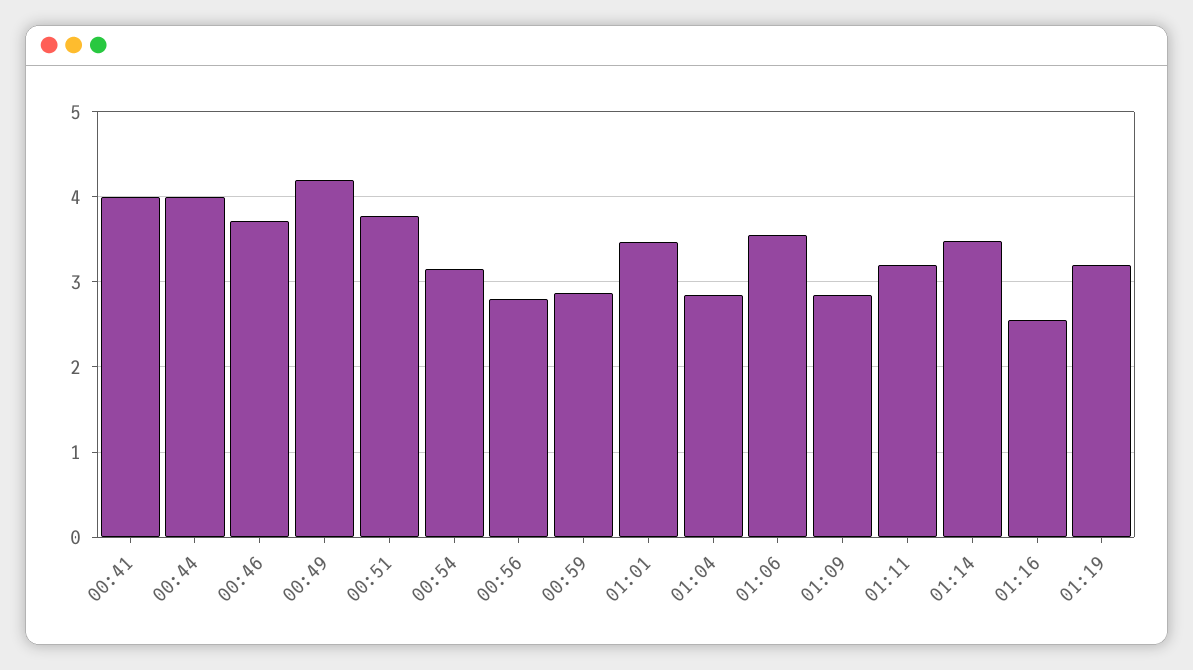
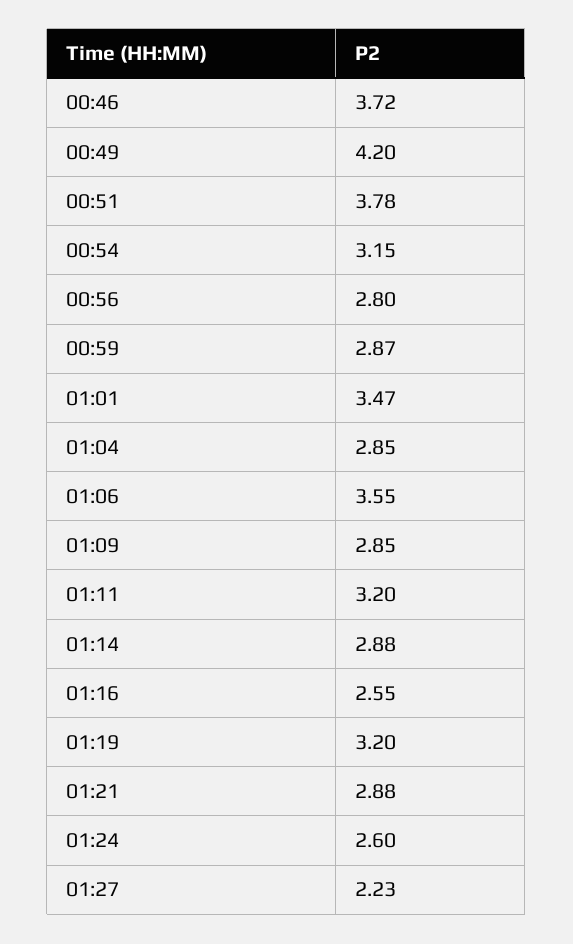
00:41: 4 -> none
00:44: 4 -> none
01:14: 3.5 -> 2.88
01:21: none -> 2.88
01:24: none -> 2.6
01:27: none -> 2.23

